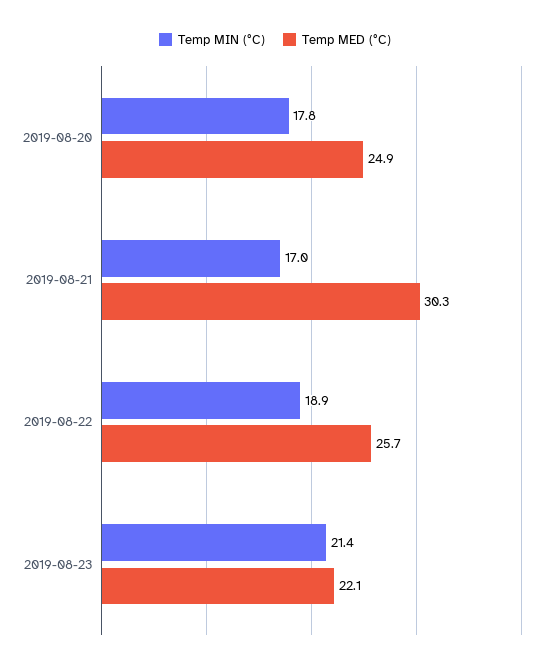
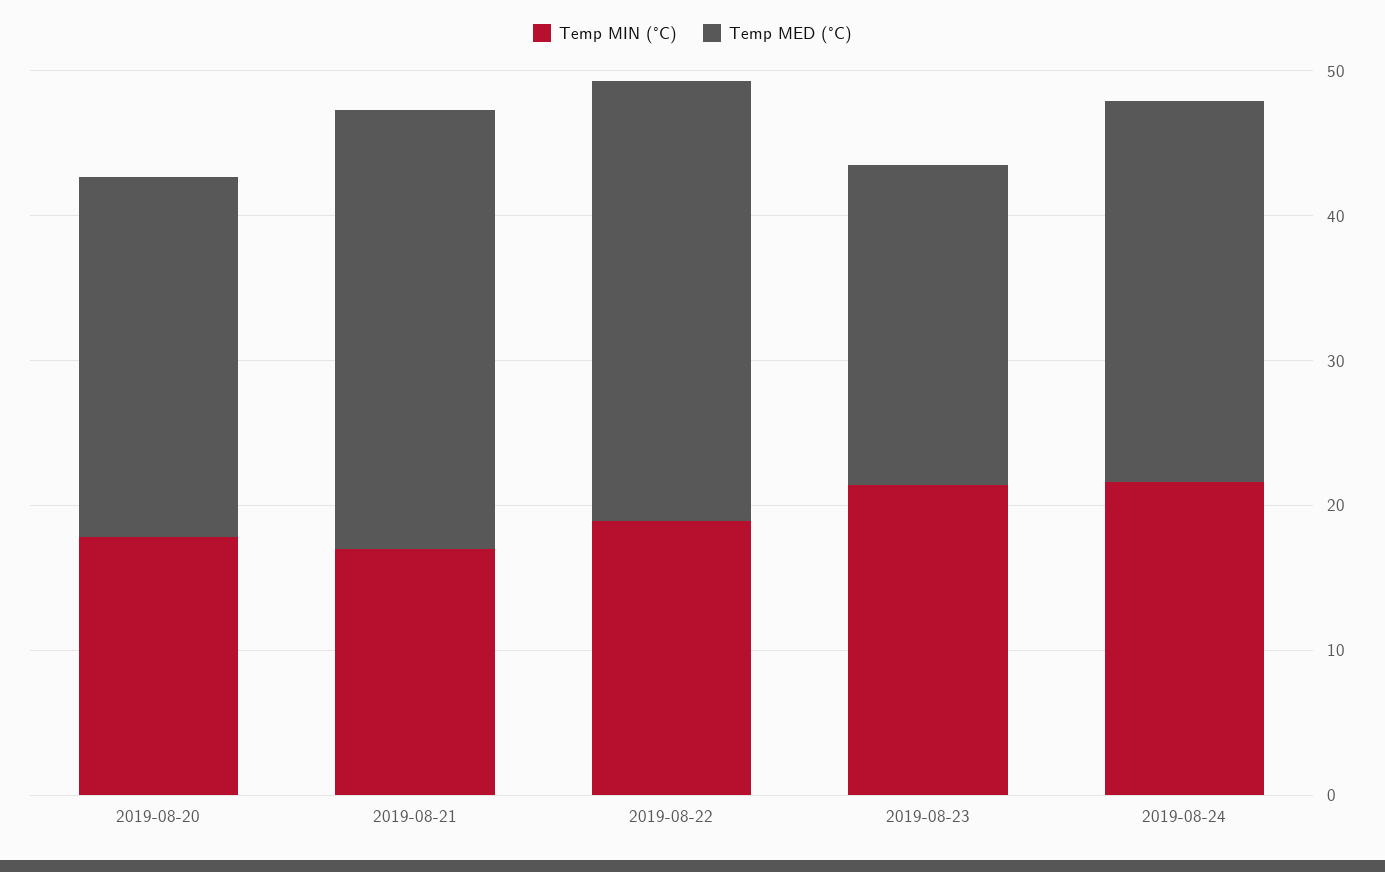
Temp MED (°C), 2019-08-22: 25.7 -> 30
Temp MIN (°C), 2019-08-24: none -> 22
Temp MED (°C), 2019-08-24: none -> 26

